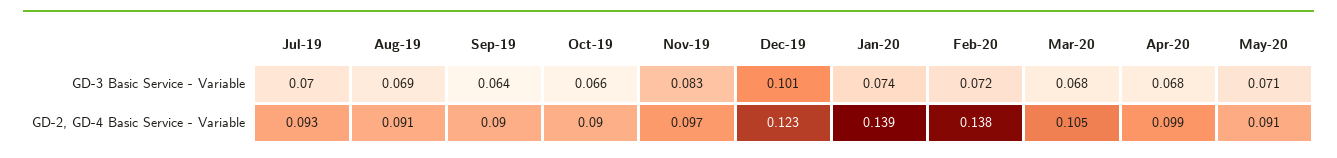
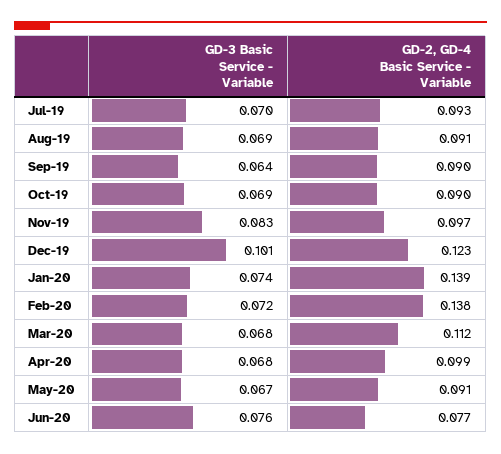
Oct-19, GD-3 Basic Service - Variable: 0.066 -> 0.069
May-20, GD-3 Basic Service - Variable: 0.071 -> 0.067
Mar-20, GD-2, GD-4 Basic Service - Variable: 0.105 -> 0.112
Jun-20, GD-3 Basic Service - Variable: none -> 0.076
Jun-20, GD-2, GD-4 Basic Service - Variable: none -> 0.077

